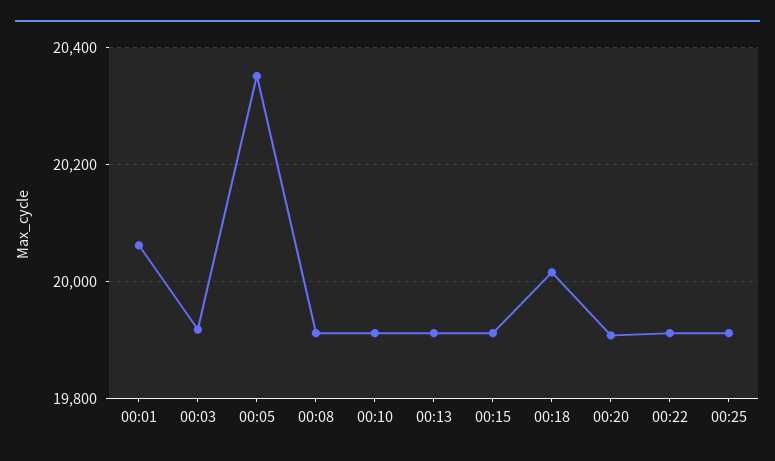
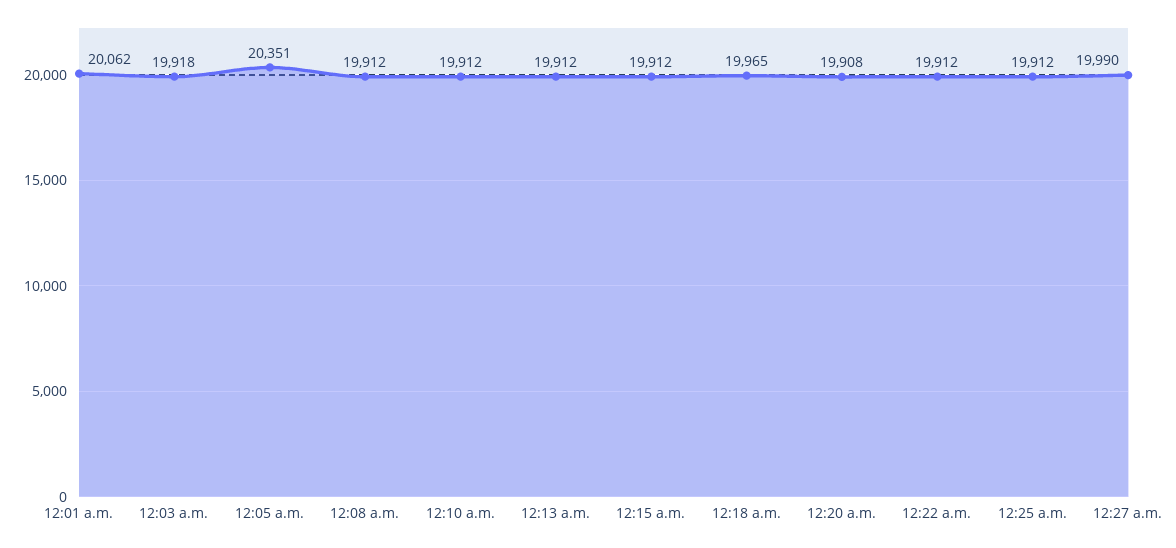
00:18: 20020 -> 19965
12:27 a.m.: none -> 19990

